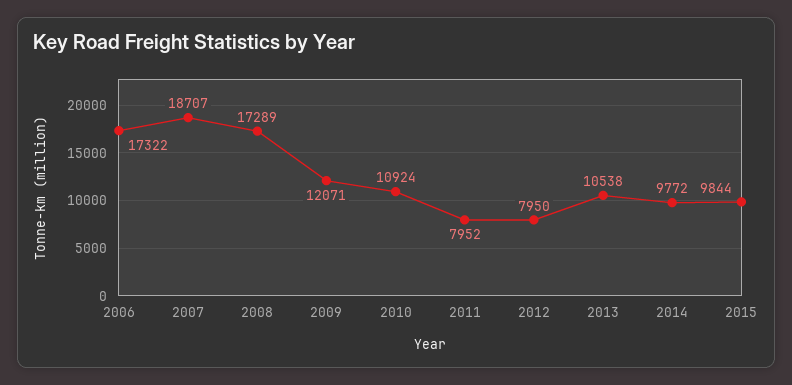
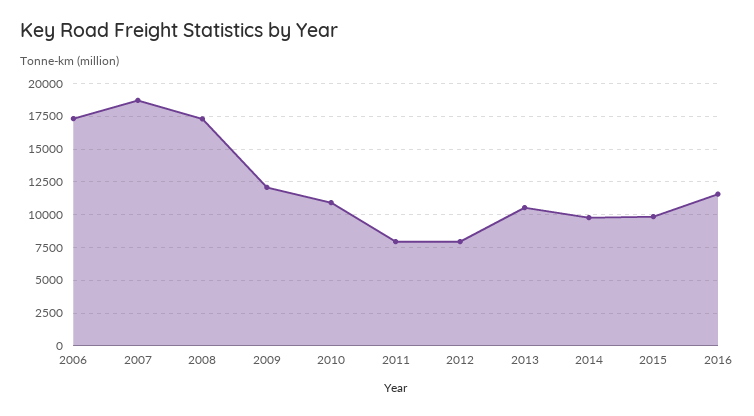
2016: none -> 11500

